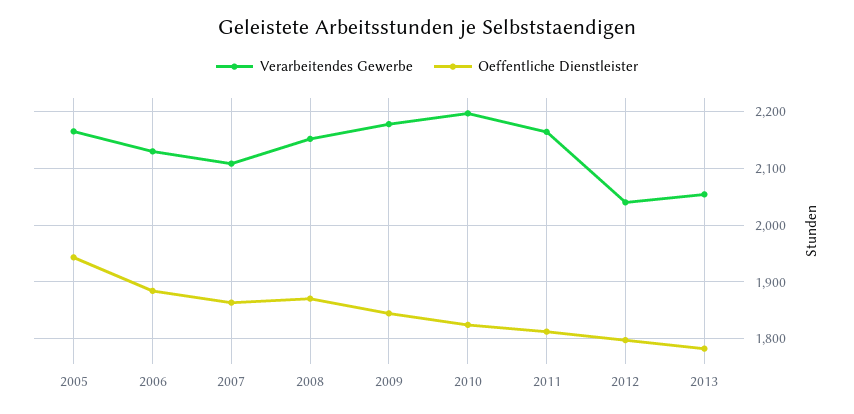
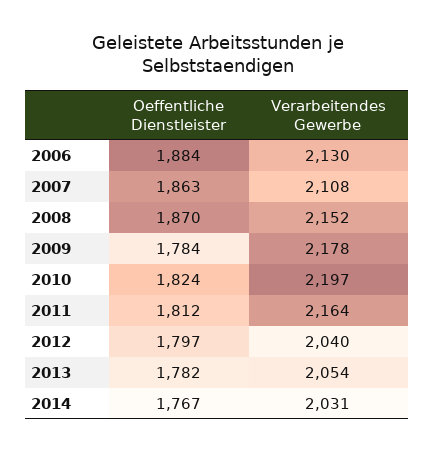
Verarbeitendes Gewerbe, 2005: 2160 -> none
Oeffentliche Dienstleister, 2005: 1940 -> none
Oeffentliche Dienstleister, 2009: 1840 -> 1784
Oeffentliche Dienstleister, 2014: none -> 1767
Verarbeitendes Gewerbe, 2014: none -> 2031

